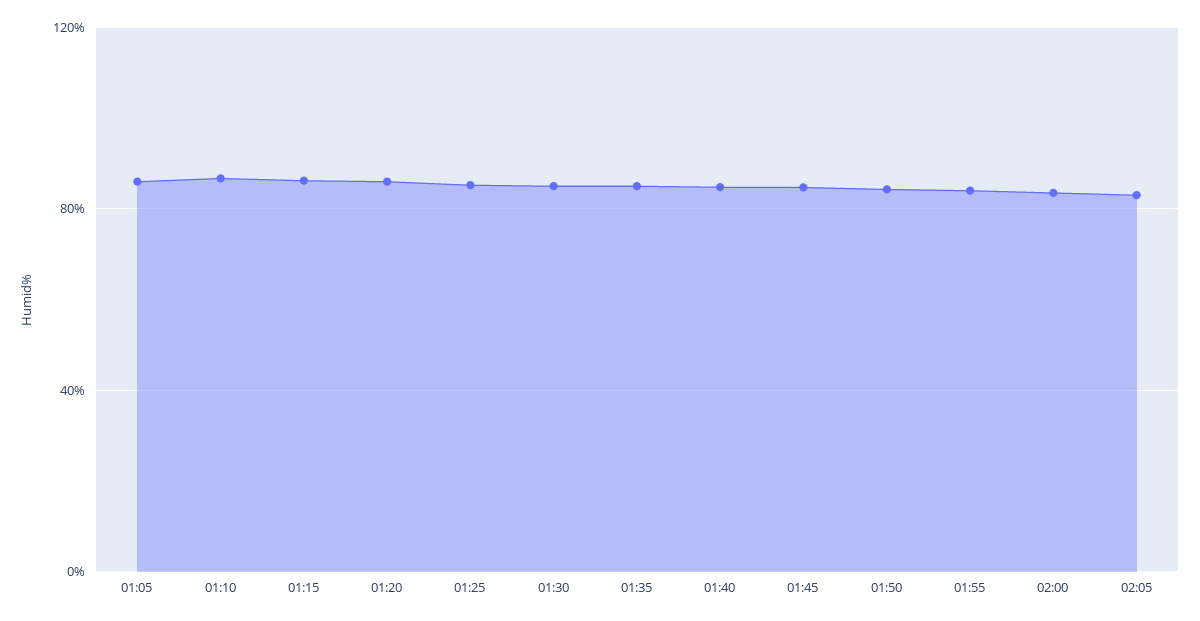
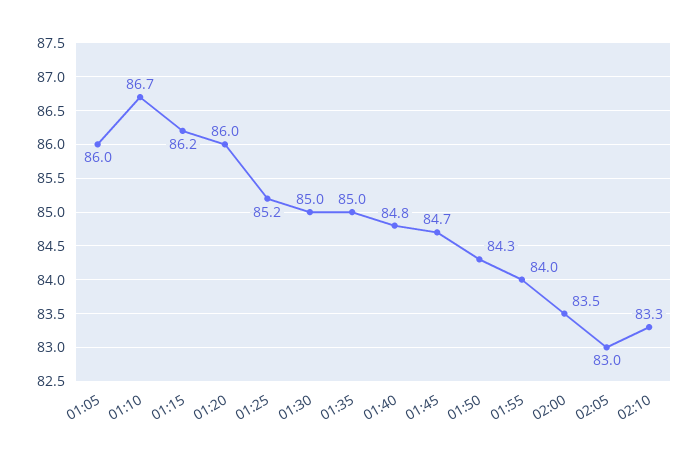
02:10: none -> 83.3

